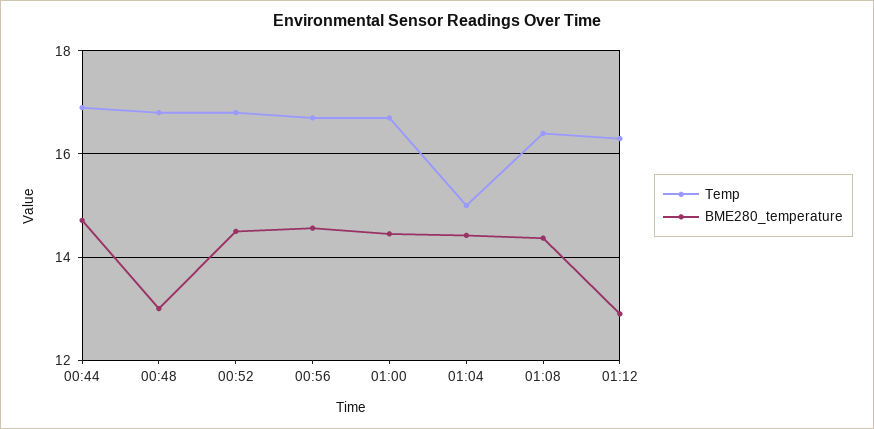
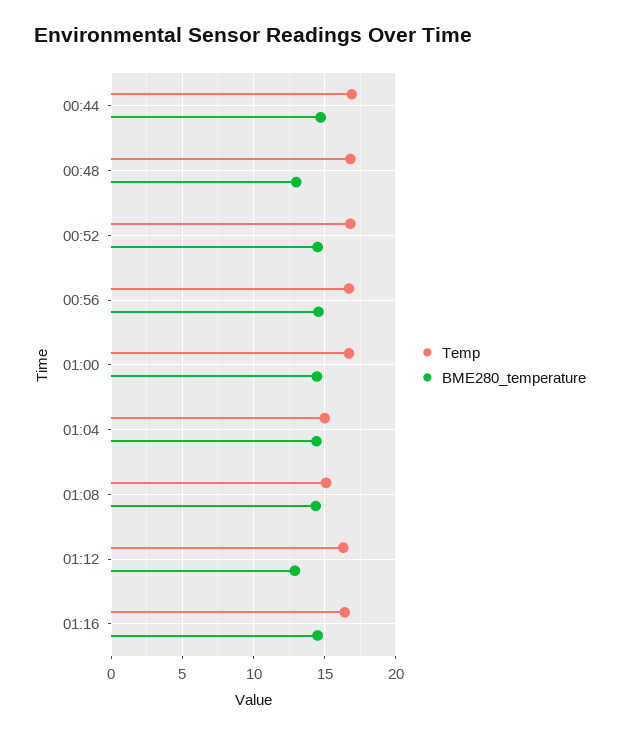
Temp, 01:08: 16.4 -> 15
Temp, 01:16: none -> 16.5
BME280_temperature, 01:16: none -> 14.5

